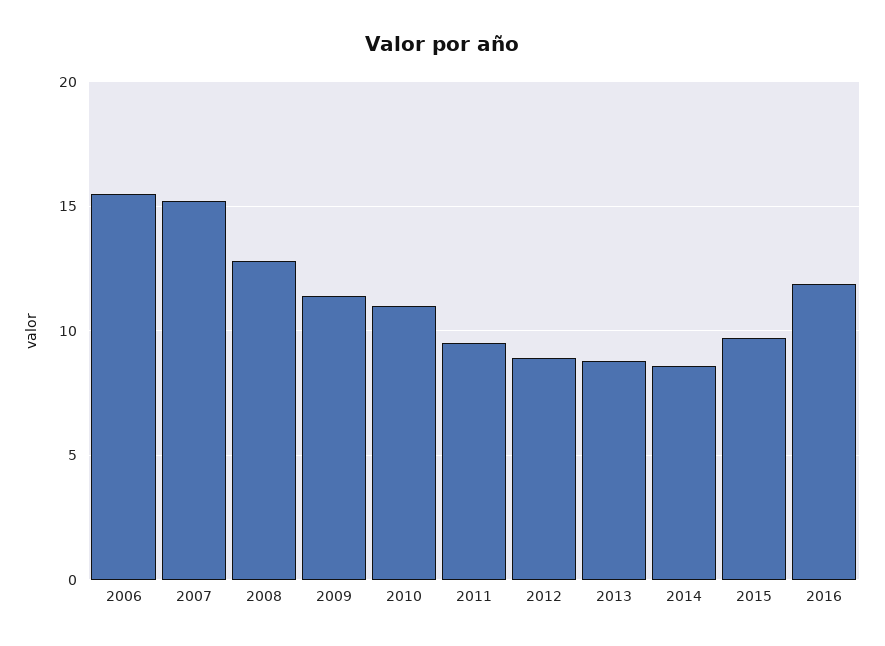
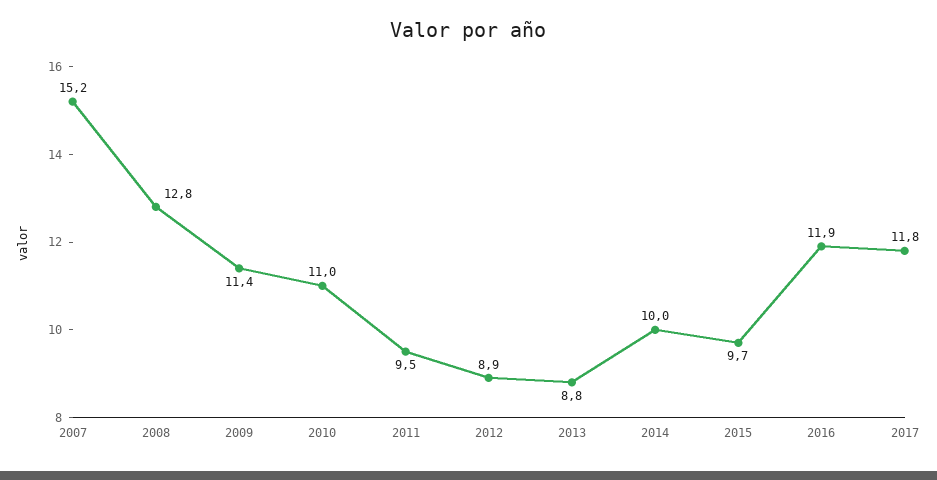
2006: 15.5 -> none
2014: 8.5 -> 10
2017: none -> 11.8

